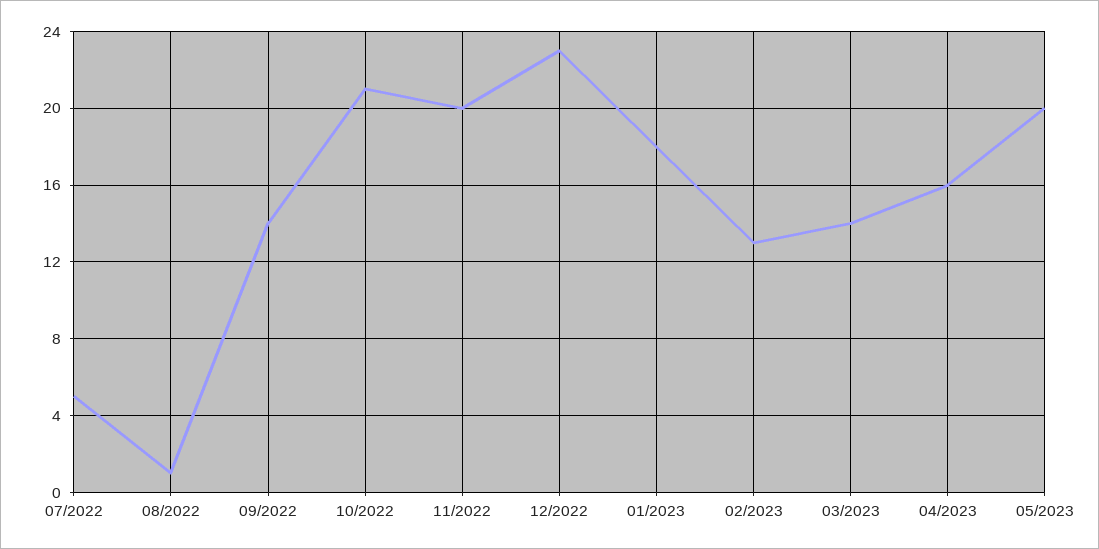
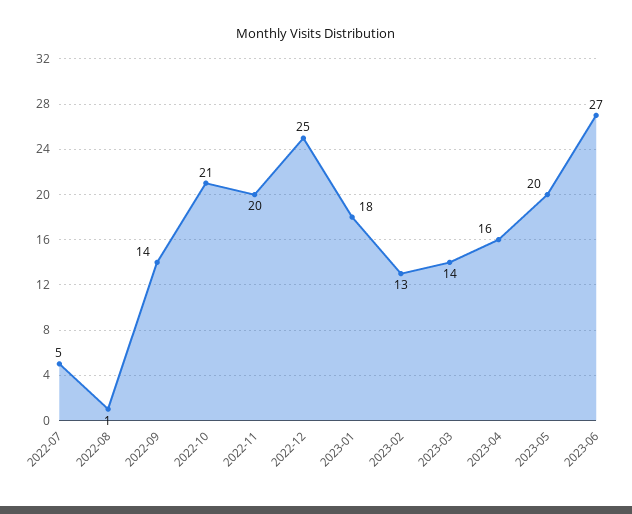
12/2022: 23 -> 25
2023-06: none -> 27

